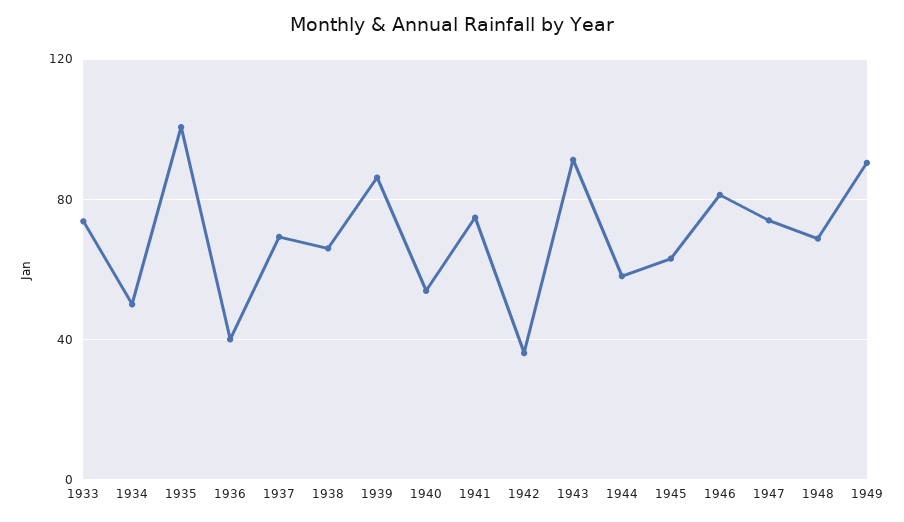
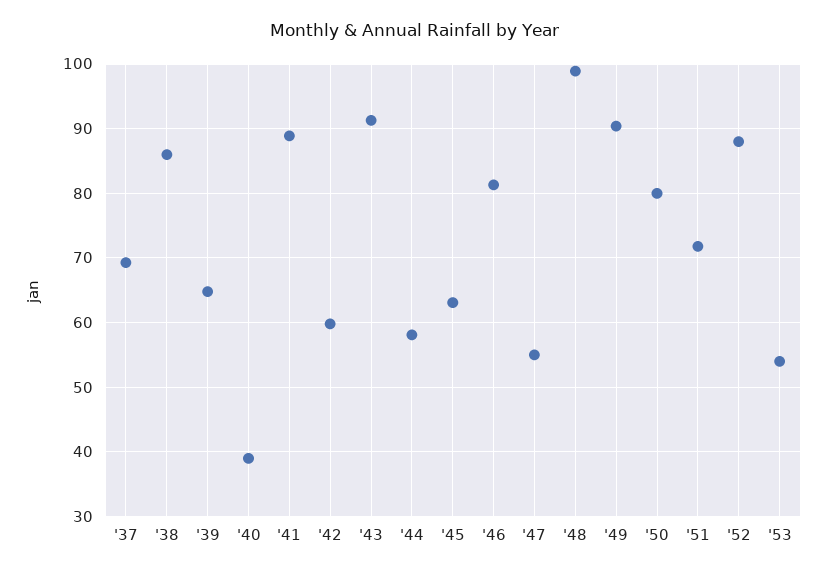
1933: 75 -> none
1934: 50 -> none
1935: 100 -> none
1936: 40 -> none
1938: 65 -> 86
1939: 85 -> 65
1940: 55 -> 39
1941: 75 -> 89
1942: 35 -> 60
1947: 75 -> 55
1948: 70 -> 99
'50: none -> 80
'51: none -> 72
'52: none -> 88
'53: none -> 54

